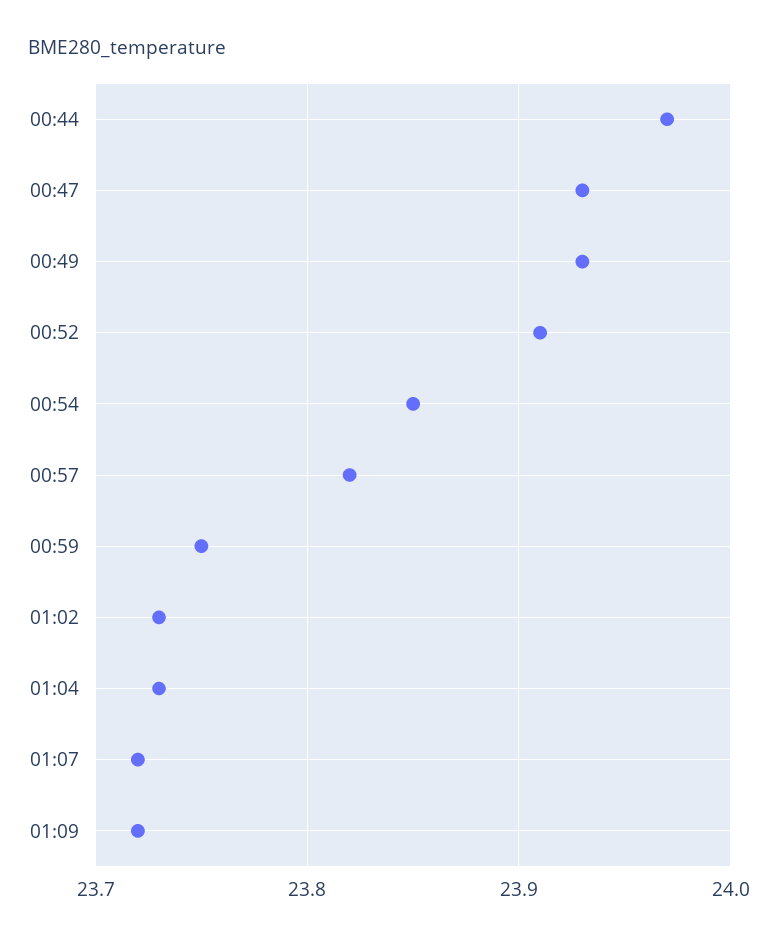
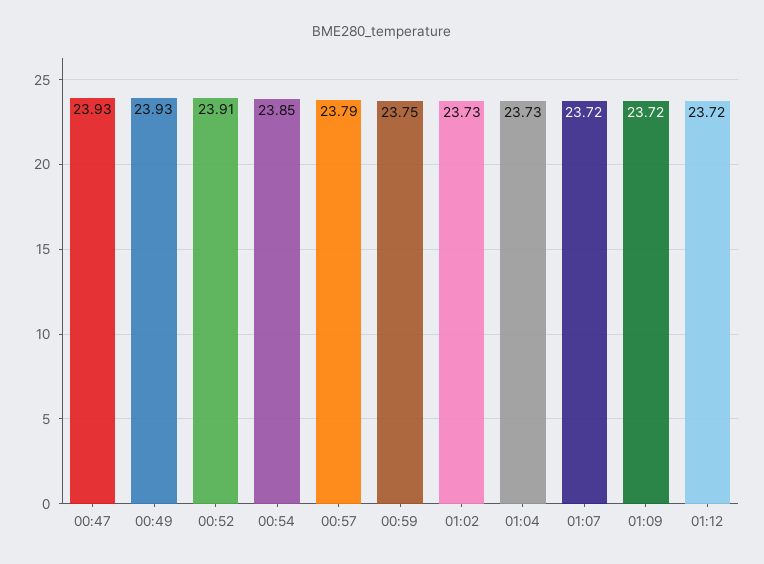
00:44: 23.97 -> none
00:57: 23.82 -> 23.79
01:12: none -> 23.72

